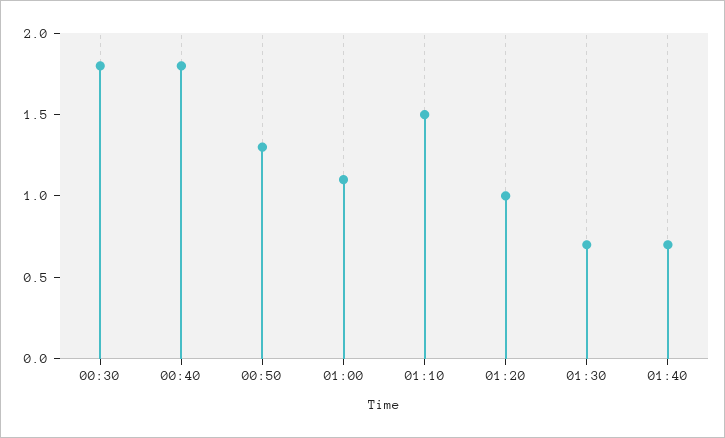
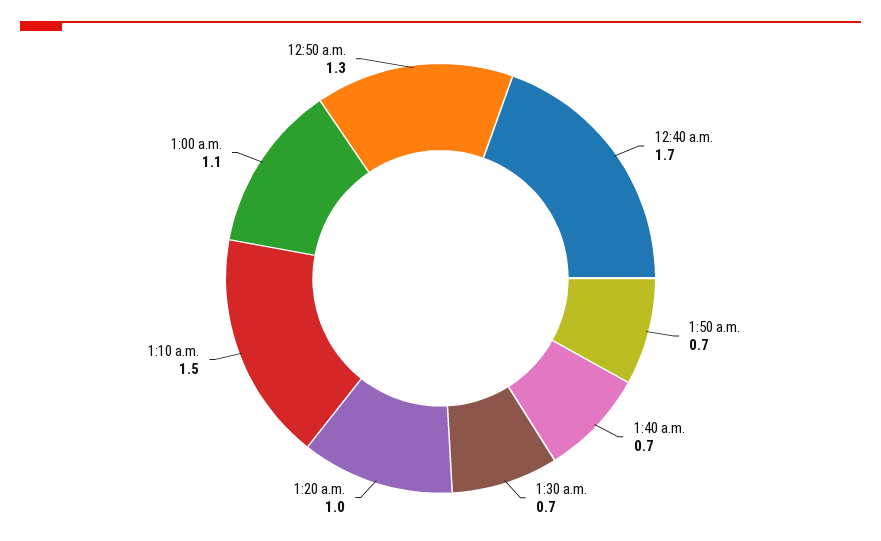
00:30: 1.8 -> none
00:40: 1.8 -> 1.7
1:50 a.m.: none -> 0.7

